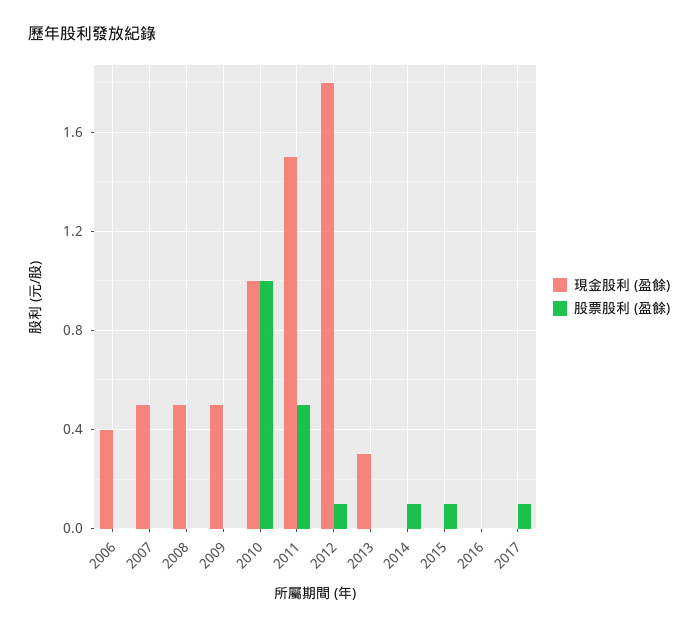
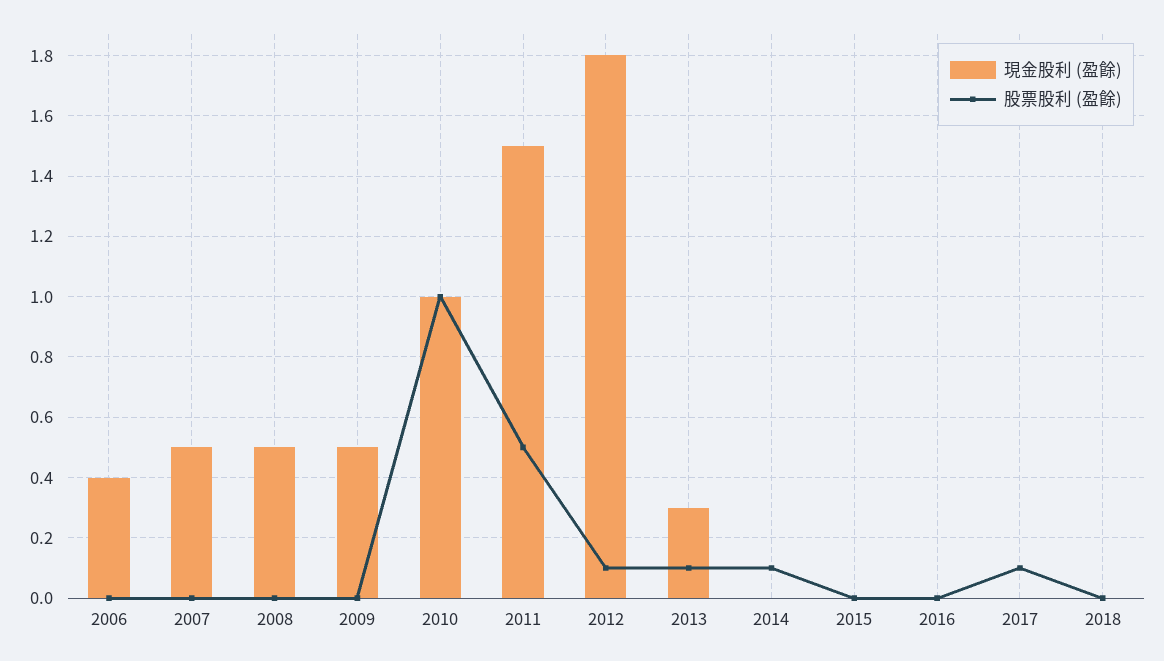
股票股利 (盈餘), 2013: 0 -> 0.1
股票股利 (盈餘), 2015: 0.1 -> 0
現金股利 (盈餘), 2018: none -> 0
股票股利 (盈餘), 2018: none -> 0

